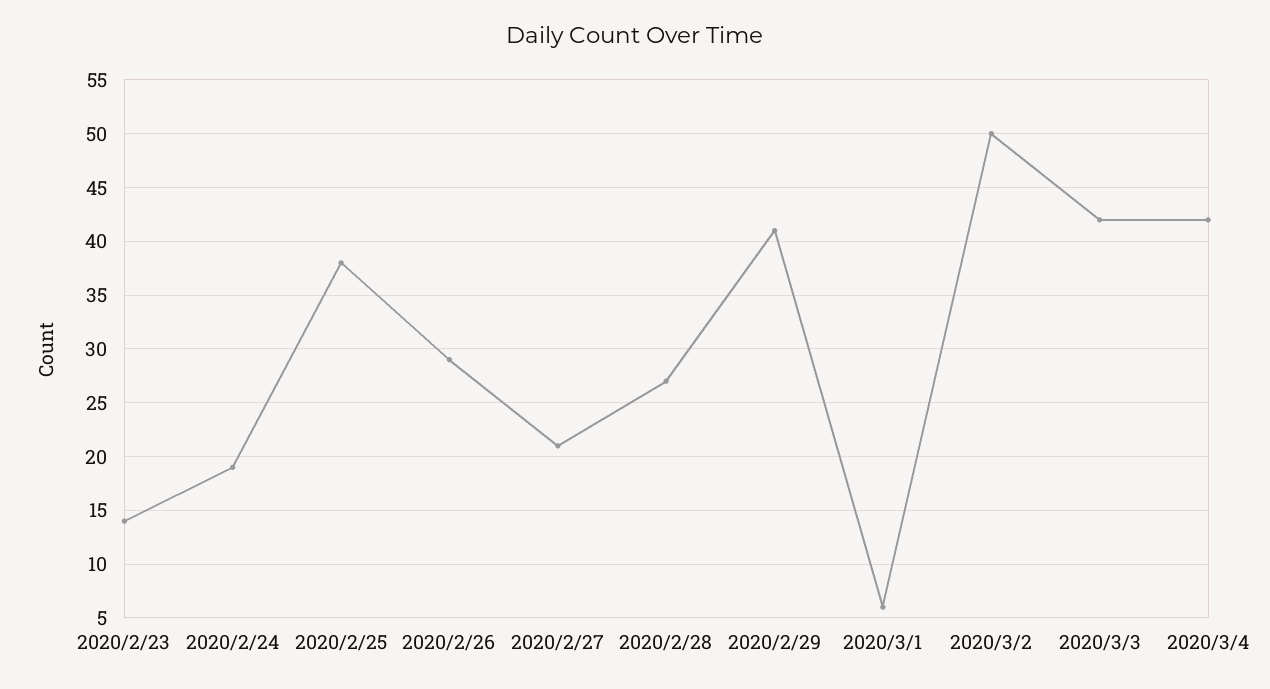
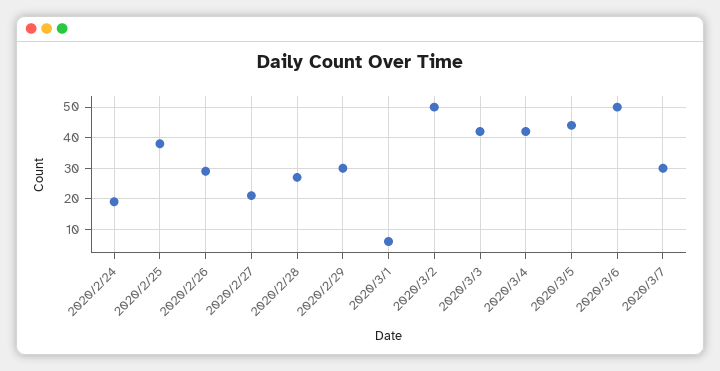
2020/2/23: 14 -> none
2020/2/29: 41 -> 30
2020/3/5: none -> 45
2020/3/6: none -> 50
2020/3/7: none -> 30

